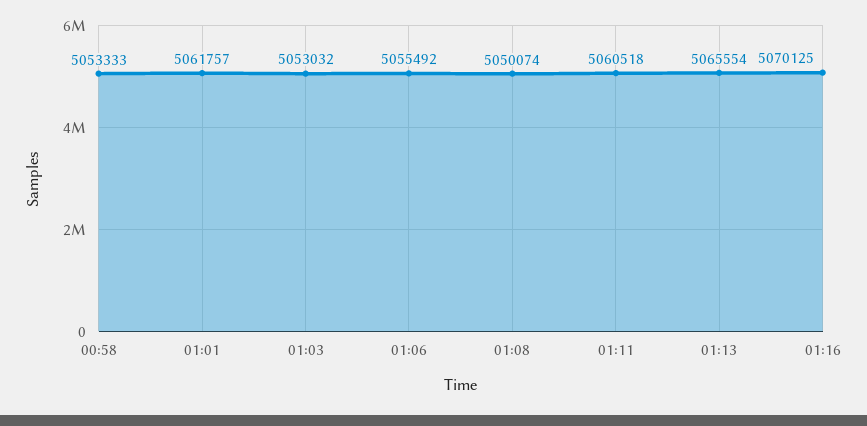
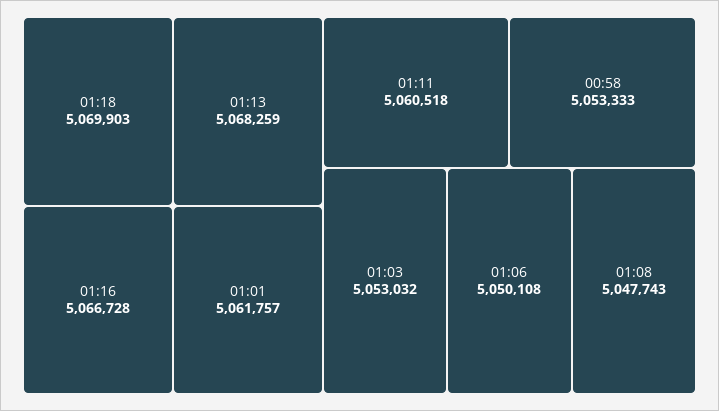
01:06: 5055492 -> 5050108
01:08: 5050074 -> 5047743
01:13: 5065554 -> 5068259
01:16: 5070125 -> 5066728
01:18: none -> 5069903

